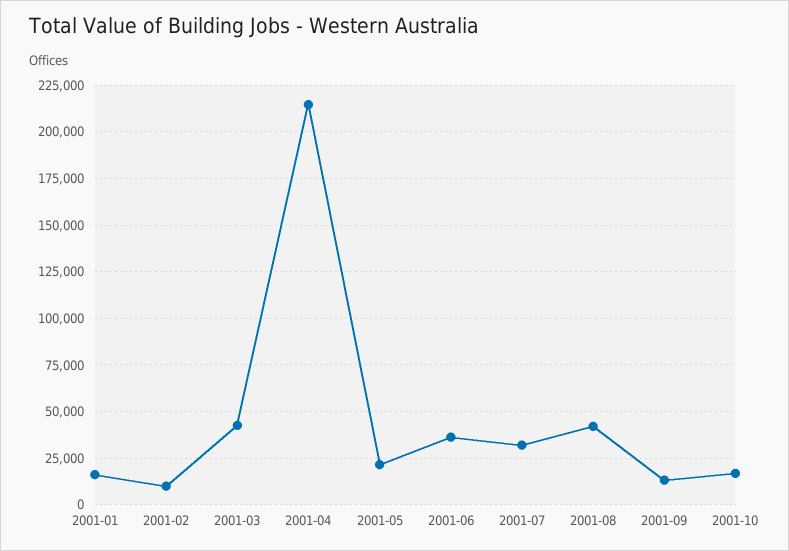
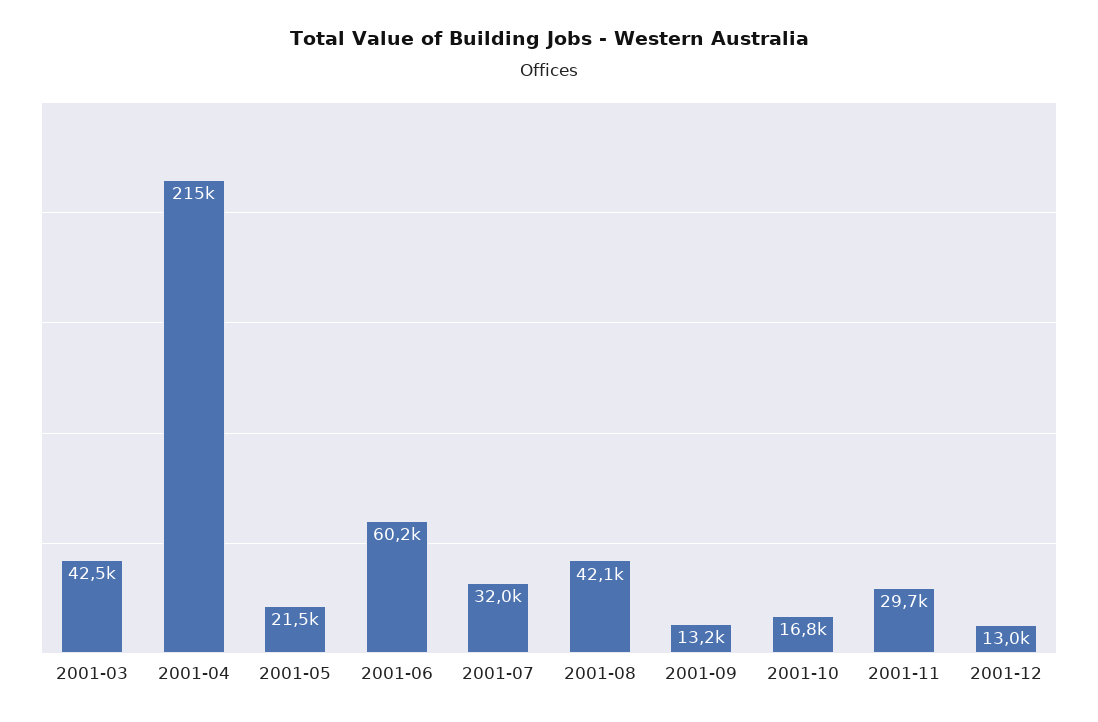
2001-01: 15000 -> none
2001-02: 10000 -> none
2001-06: 35000 -> 60200
2001-11: none -> 29700
2001-12: none -> 13000

